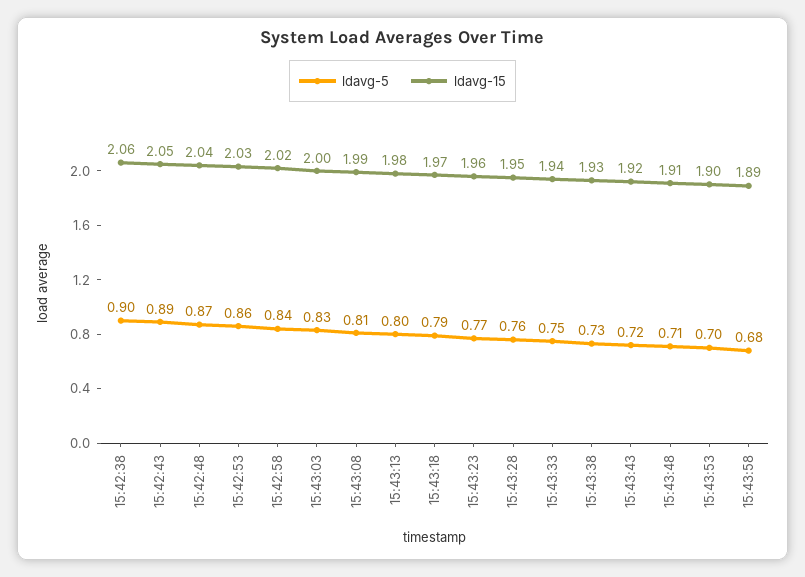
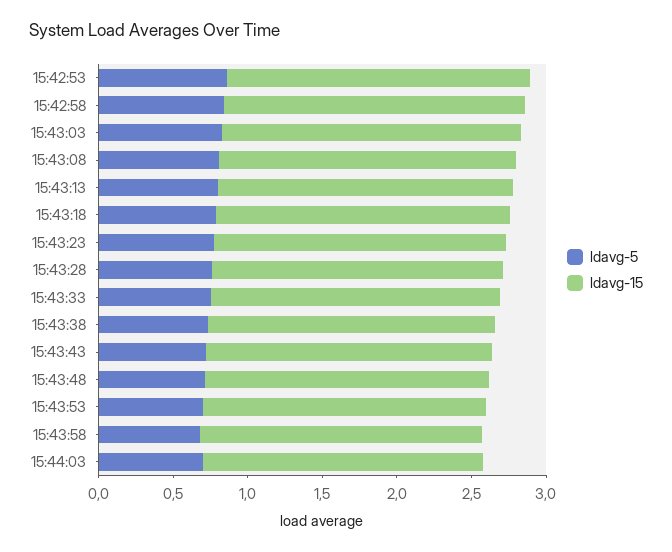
ldavg-5, 15:42:38: 0.9 -> none
ldavg-15, 15:42:38: 2.06 -> none
ldavg-5, 15:42:43: 0.89 -> none
ldavg-15, 15:42:43: 2.05 -> none
ldavg-5, 15:42:48: 0.87 -> none
ldavg-15, 15:42:48: 2.04 -> none
ldavg-5, 15:44:03: none -> 0.7
ldavg-15, 15:44:03: none -> 1.9

